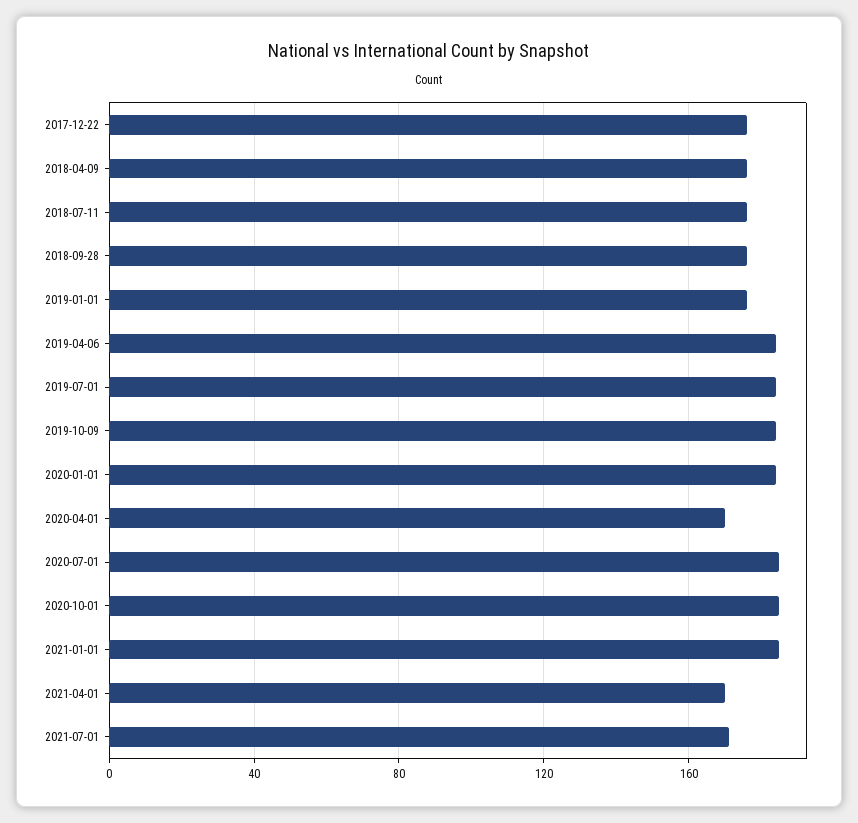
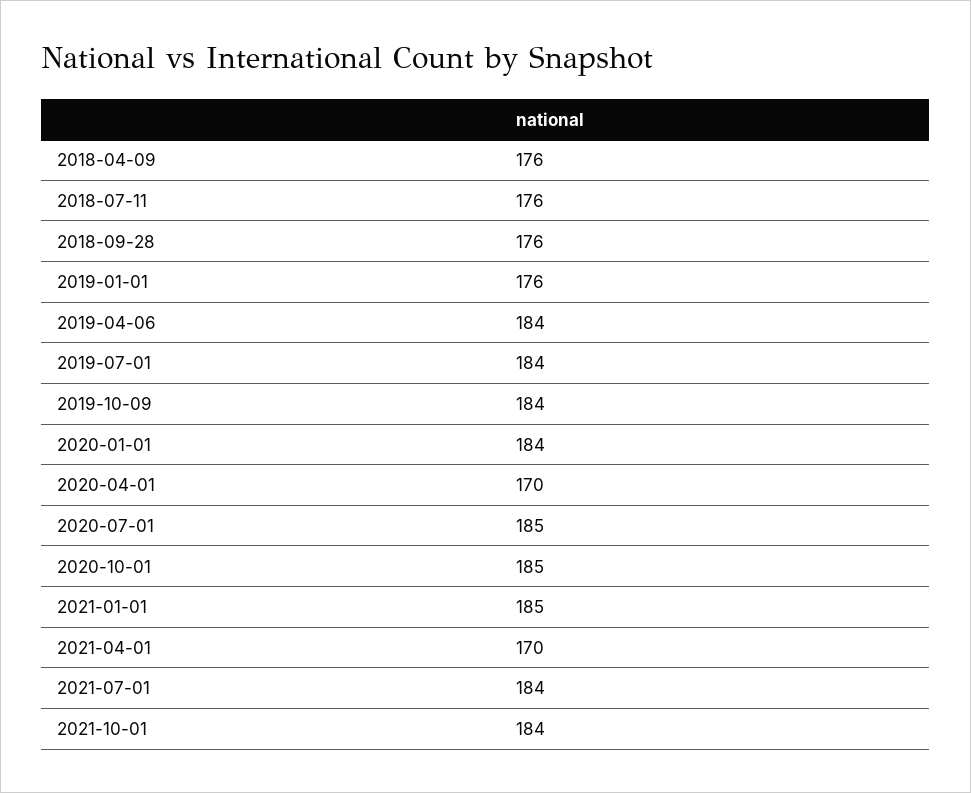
2017-12-22: 175 -> none
2021-07-01: 170 -> 184
2021-10-01: none -> 184

